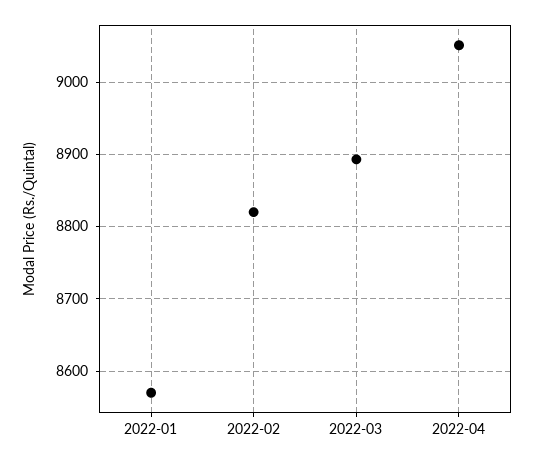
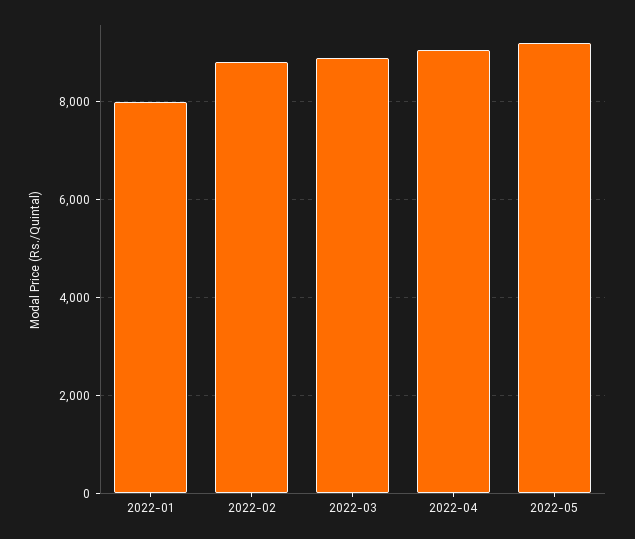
2022-01: 8570 -> 8000
2022-05: none -> 9200

